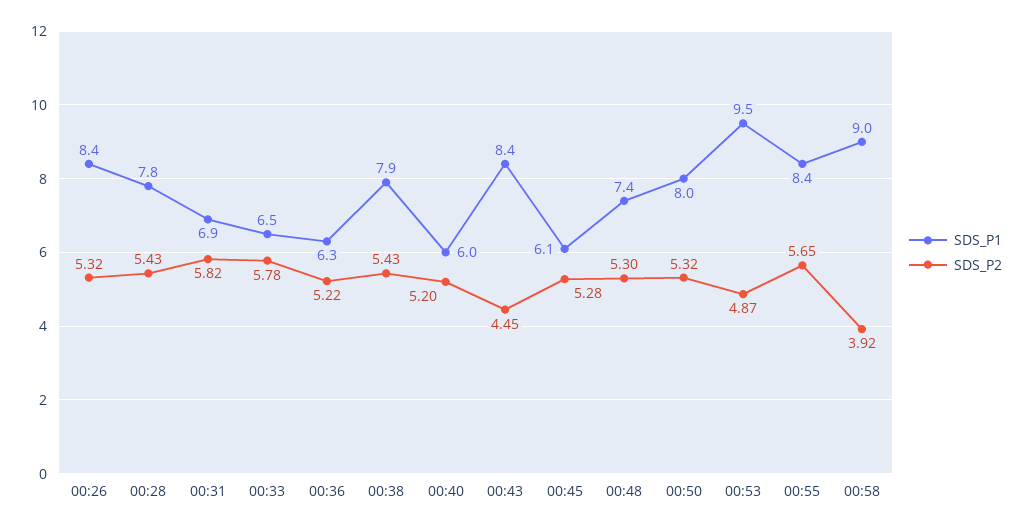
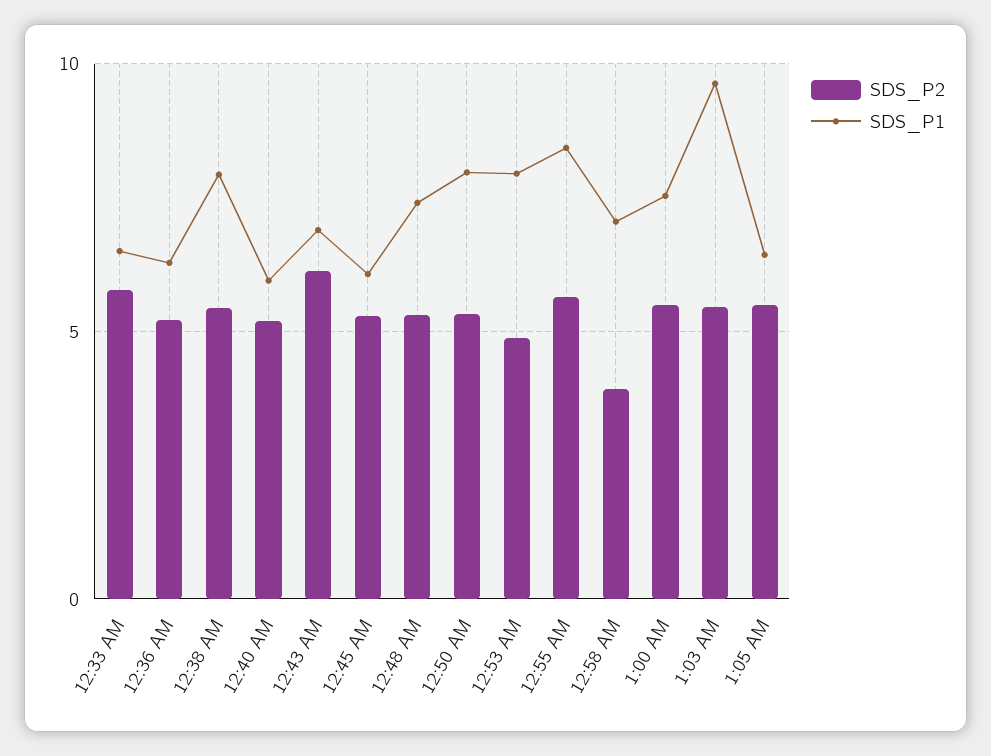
SDS_P1, 00:26: 8.4 -> none
SDS_P2, 00:26: 5.32 -> none
SDS_P1, 00:28: 7.8 -> none
SDS_P2, 00:28: 5.43 -> none
SDS_P1, 00:31: 6.9 -> none
SDS_P2, 00:31: 5.82 -> none
SDS_P1, 00:43: 8.4 -> 7
SDS_P2, 00:43: 4.45 -> 6
SDS_P1, 00:53: 9.5 -> 8
SDS_P1, 00:58: 9 -> 7
SDS_P2, 1:00 AM: none -> 5.5
SDS_P1, 1:00 AM: none -> 7.5
SDS_P2, 1:03 AM: none -> 5.5
SDS_P1, 1:03 AM: none -> 9.5
SDS_P2, 1:05 AM: none -> 5.5
SDS_P1, 1:05 AM: none -> 6.5

